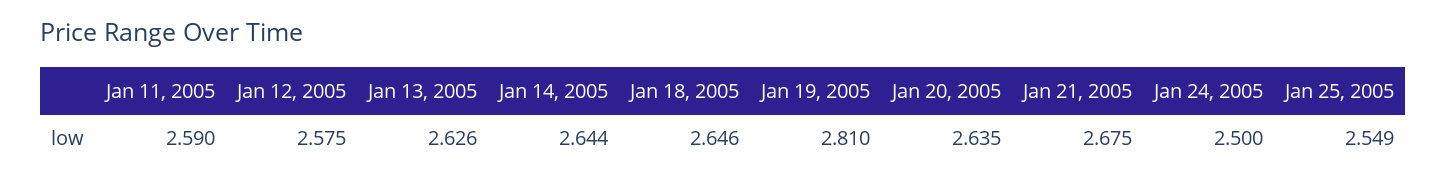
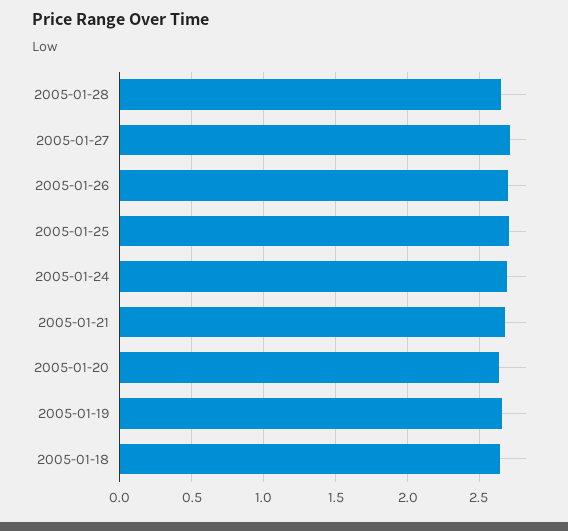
Jan 11, 2005: 2.59 -> none
Jan 12, 2005: 2.575 -> none
Jan 13, 2005: 2.626 -> none
Jan 14, 2005: 2.644 -> none
Jan 19, 2005: 2.81 -> 2.65
Jan 24, 2005: 2.5 -> 2.7
Jan 25, 2005: 2.549 -> 2.7
2005-01-28: none -> 2.65
2005-01-27: none -> 2.7
2005-01-26: none -> 2.7

